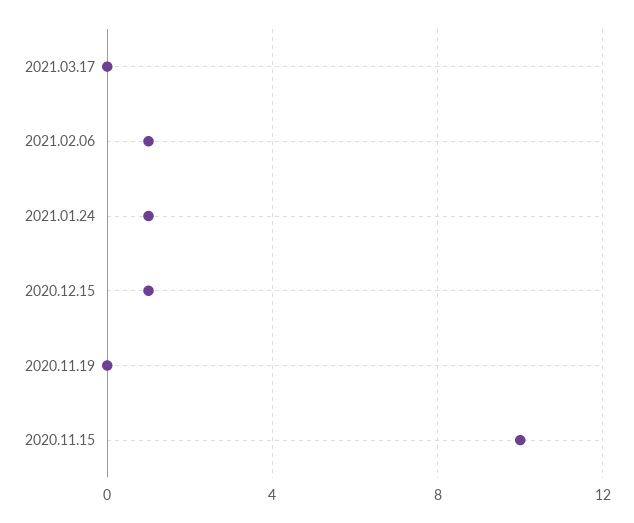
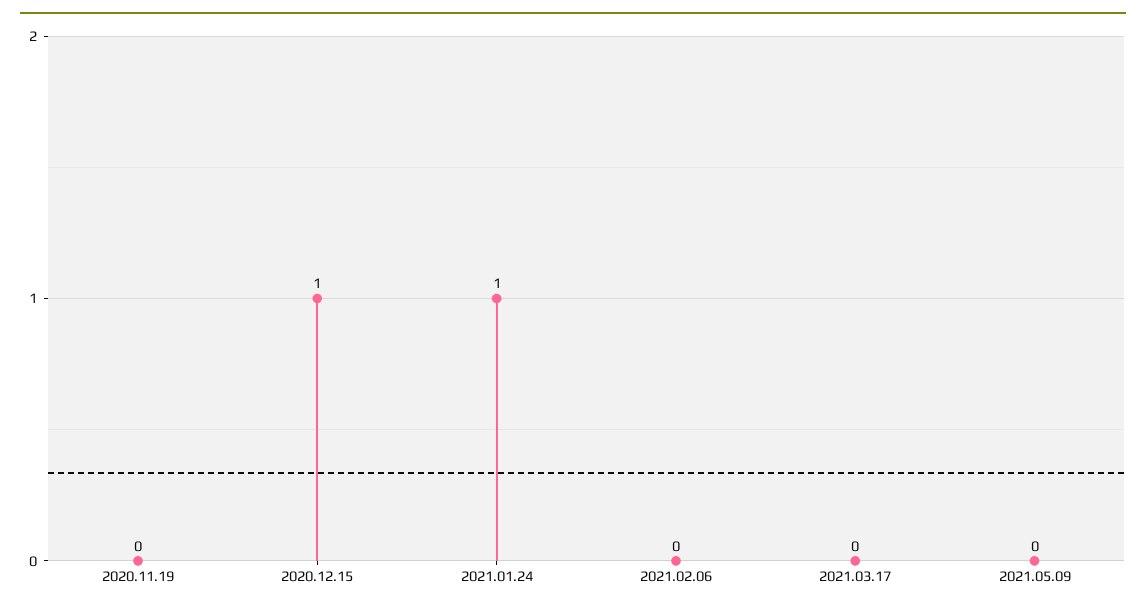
2021.02.06: 1 -> 0
2020.11.15: 10 -> none
2021.05.09: none -> 0

